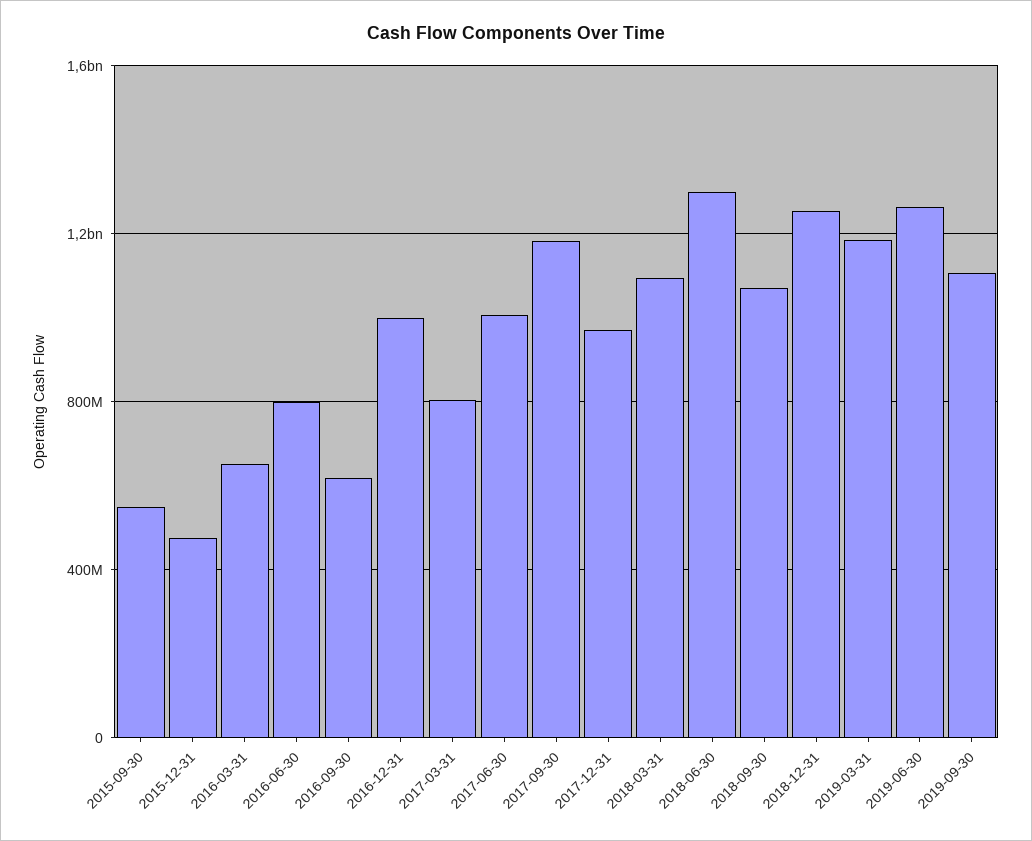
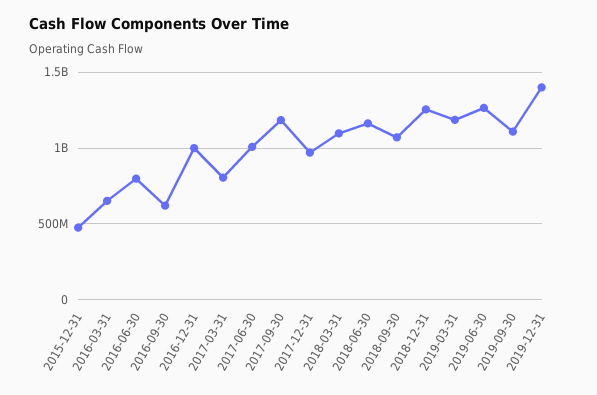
2015-09-30: 550000000 -> none
2018-06-30: 1300000000 -> 1150000000
2019-12-31: none -> 1400000000

